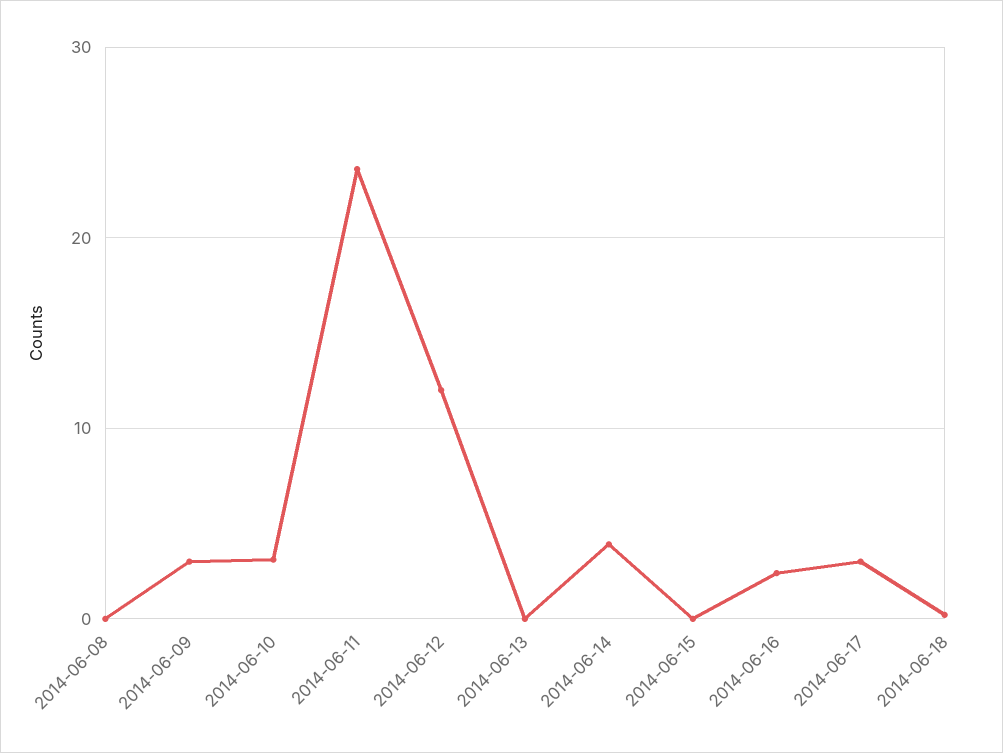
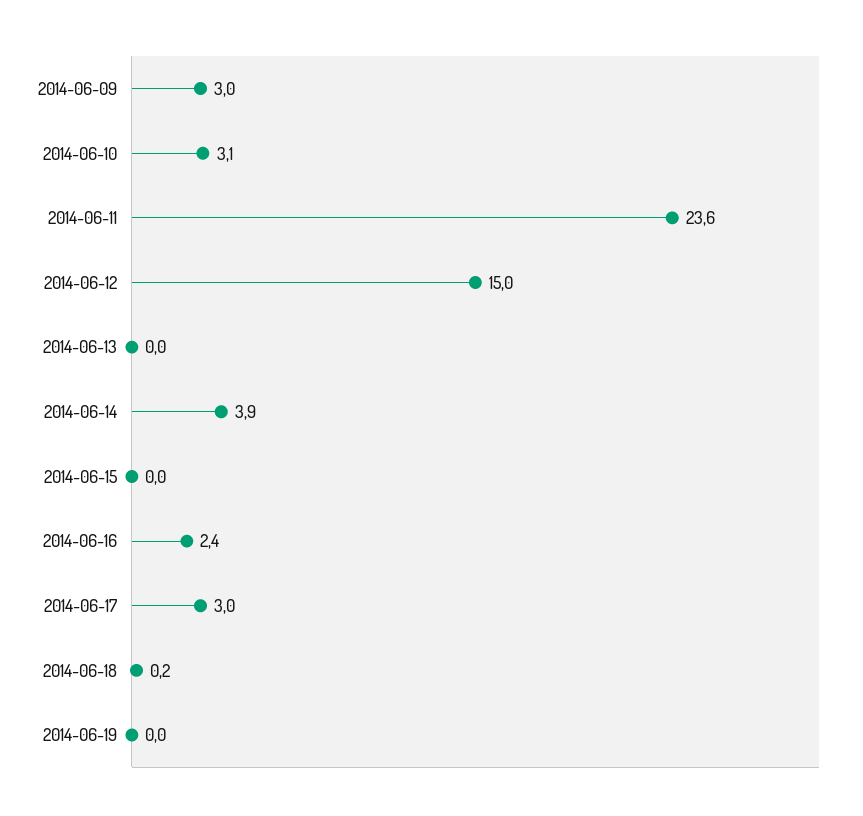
2014-06-08: 0 -> none
2014-06-12: 12 -> 15
2014-06-19: none -> 0

